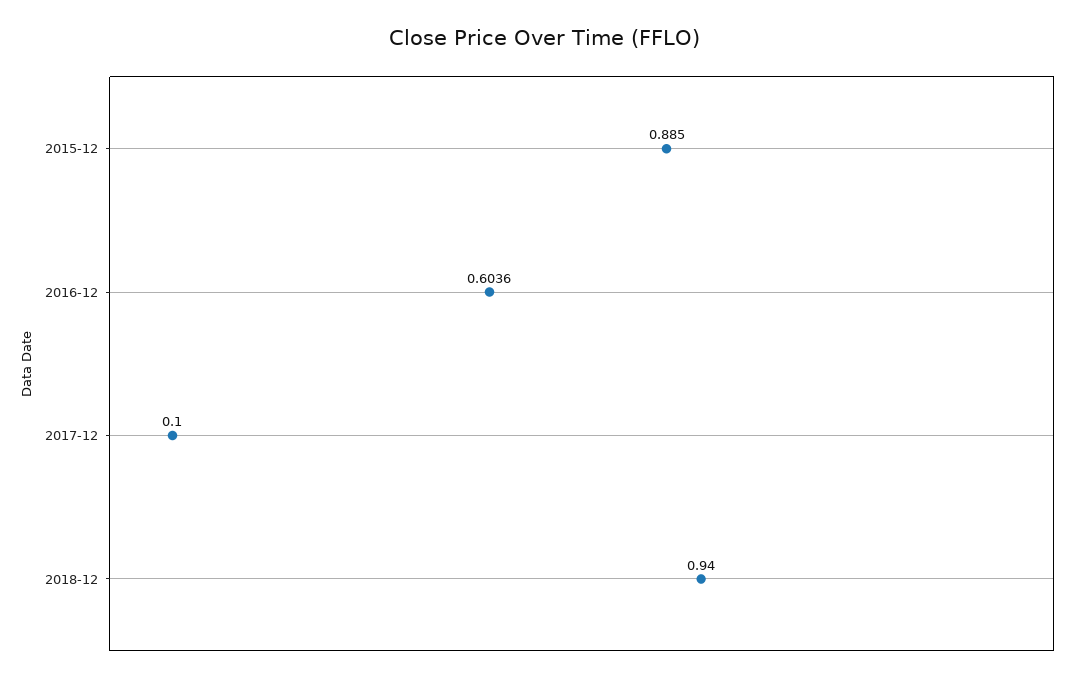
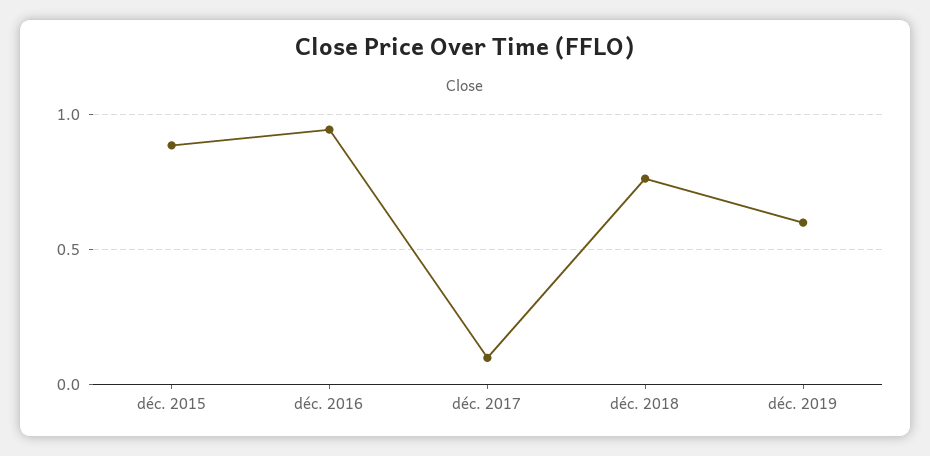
2016-12: 0.6036 -> 0.95
2018-12: 0.94 -> 0.75
déc. 2019: none -> 0.6

